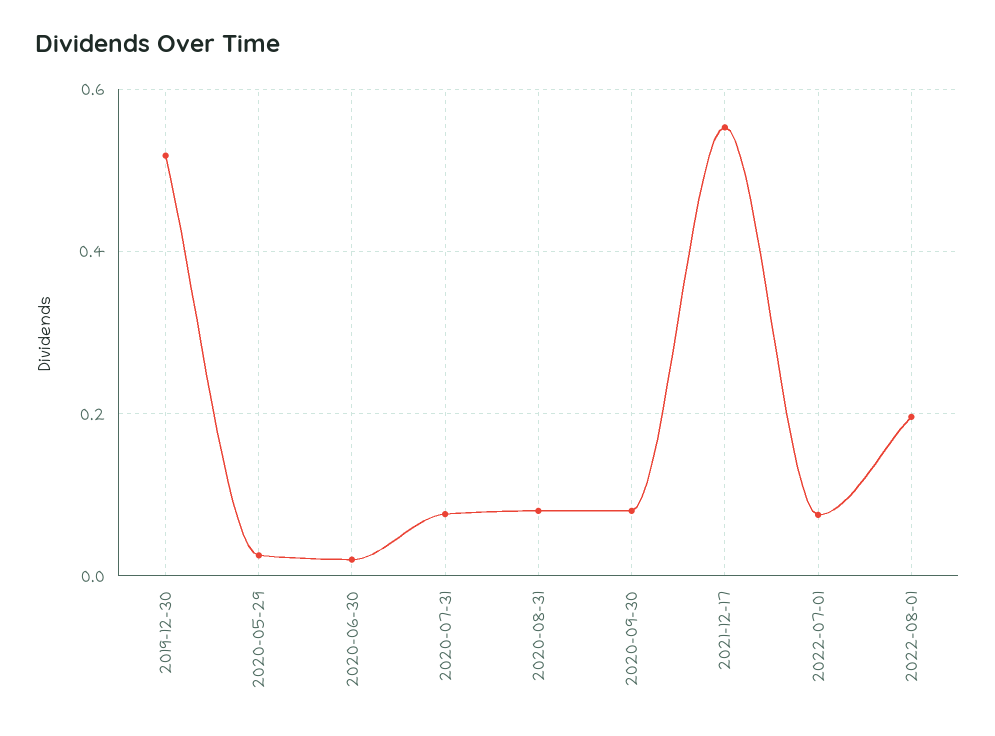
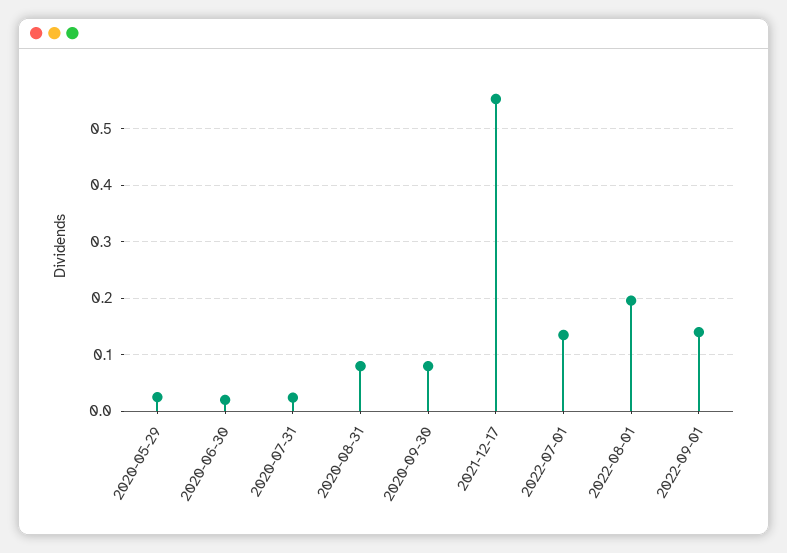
2019-12-30: 0.52 -> none
2020-07-31: 0.08 -> 0.02
2022-07-01: 0.08 -> 0.14
2022-09-01: none -> 0.14

